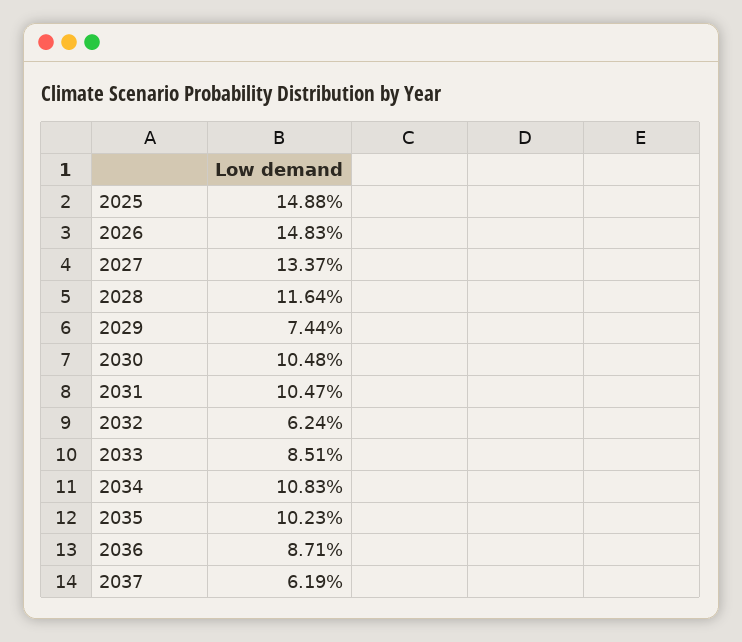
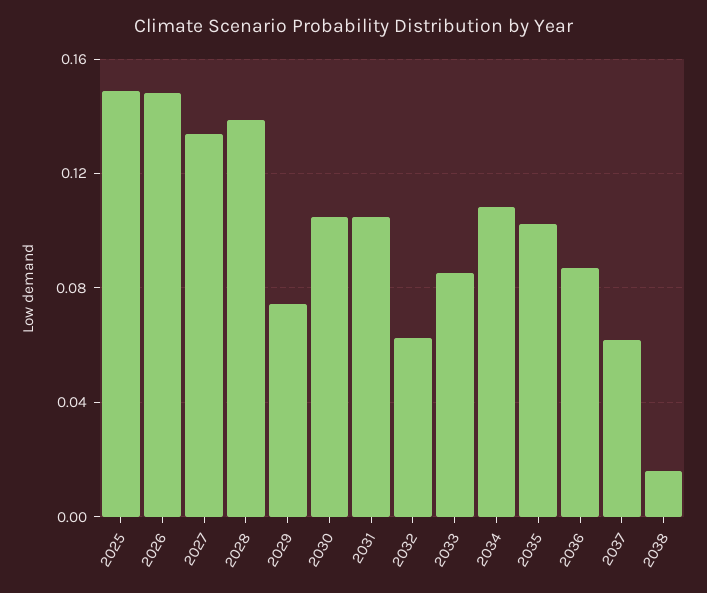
2028: 0.1164 -> 0.14
2038: none -> 0.015

